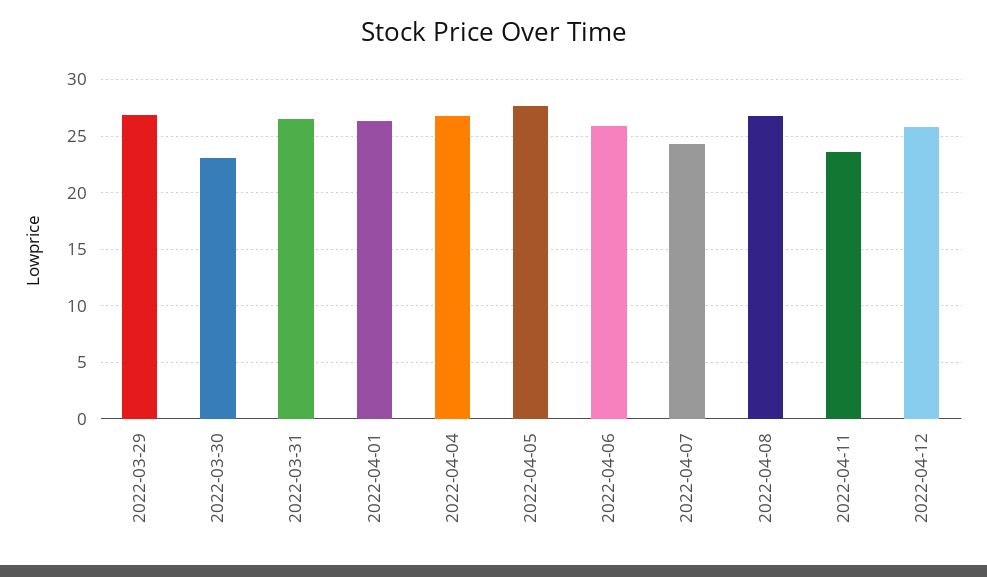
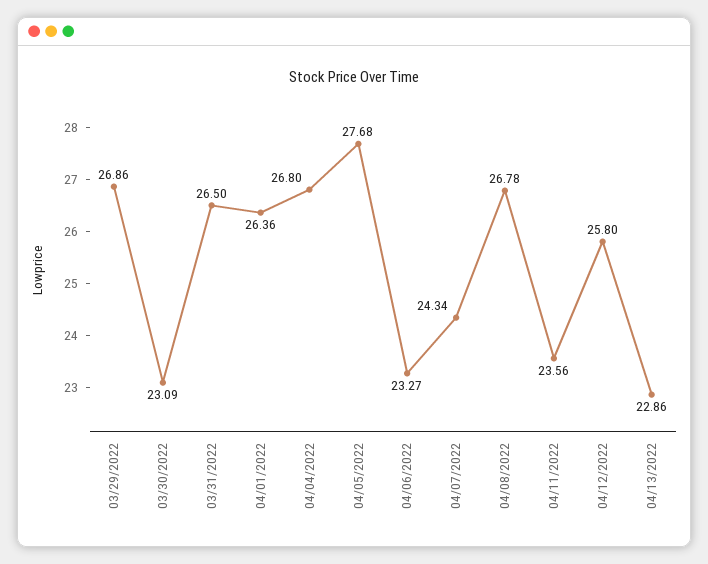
2022-04-06: 26 -> 23.27
04/13/2022: none -> 22.86

